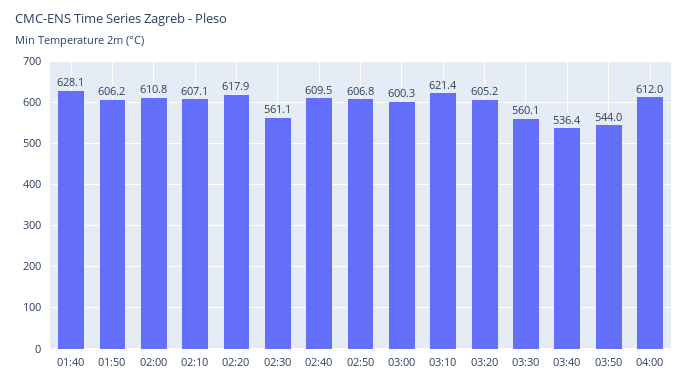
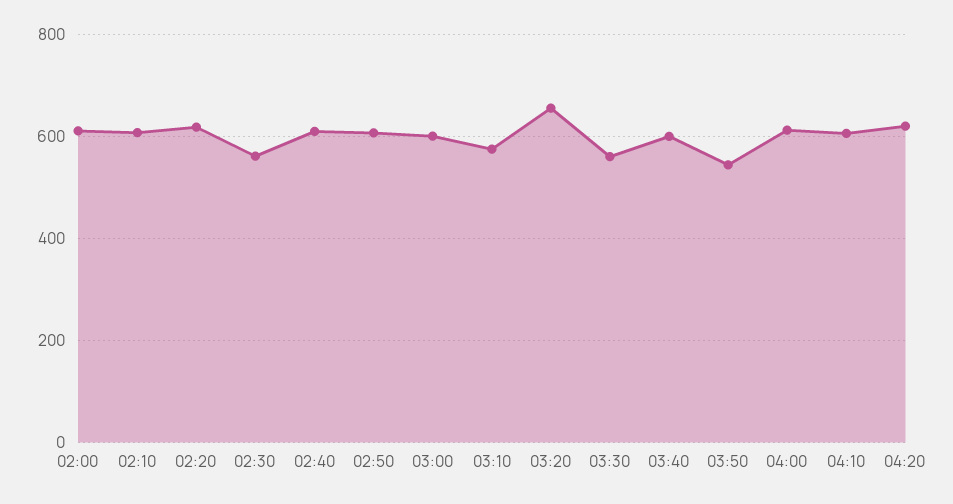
01:40: 628.1 -> none
01:50: 606.2 -> none
03:10: 621.4 -> 580
03:20: 605.2 -> 660
03:40: 536.4 -> 600
04:10: none -> 600
04:20: none -> 620

